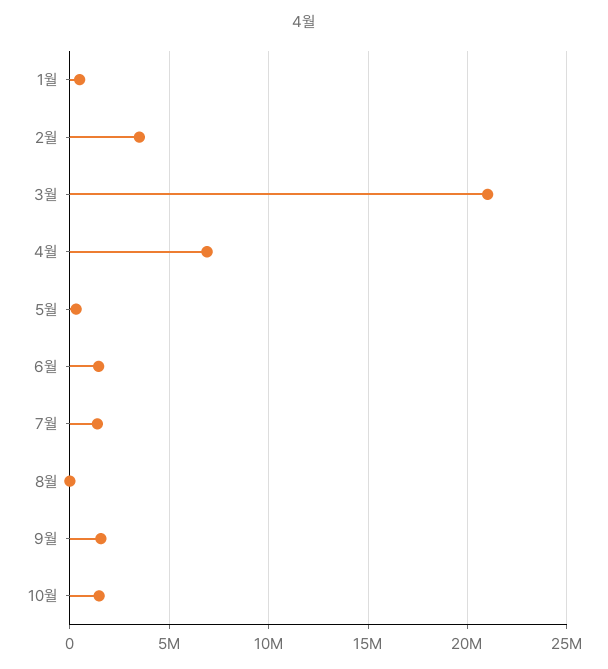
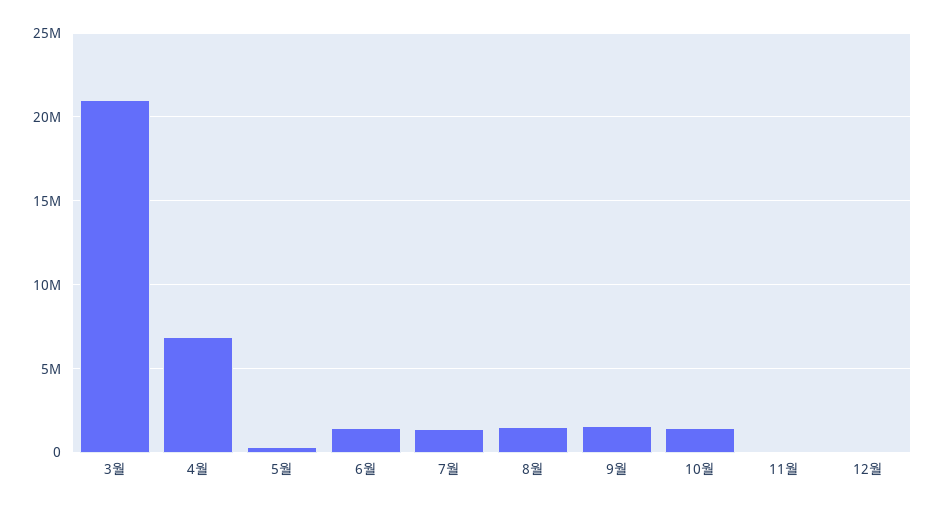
1월: 500000 -> none
2월: 3500000 -> none
8월: 0 -> 1500000
11월: none -> 0
12월: none -> 0

